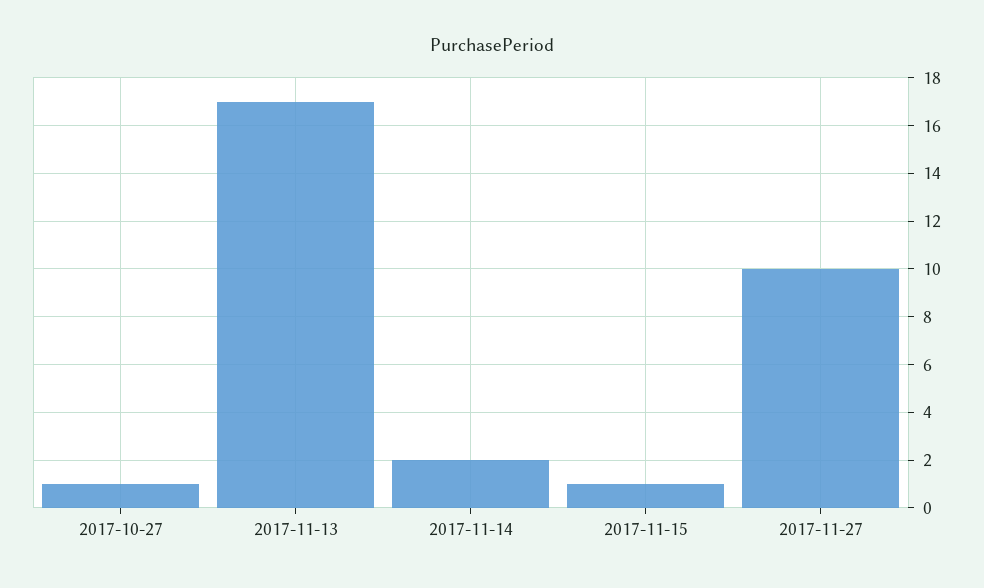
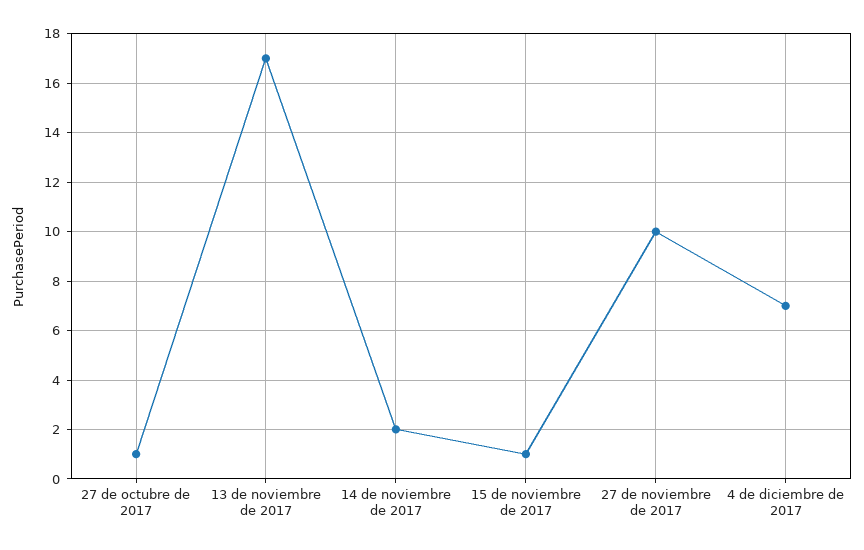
4 de diciembre de 2017: none -> 7

